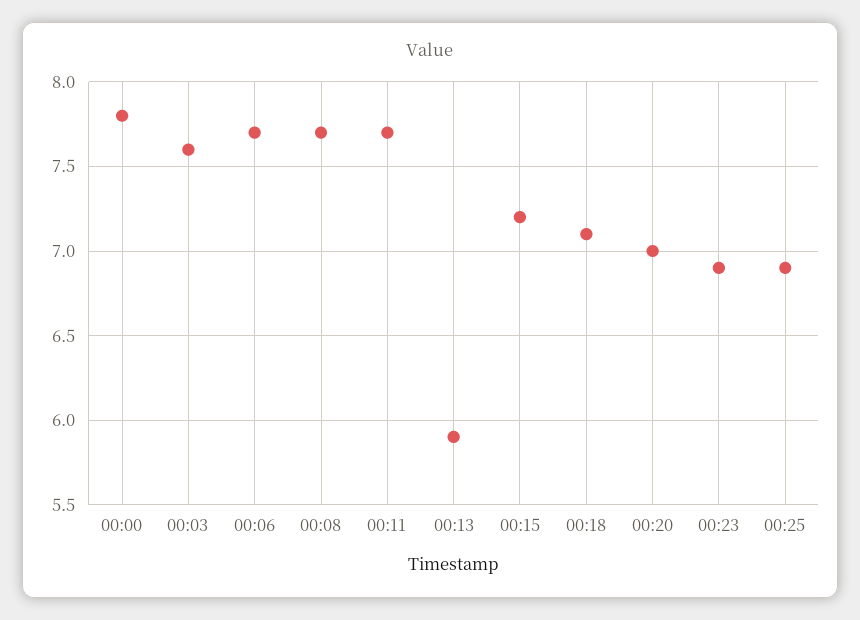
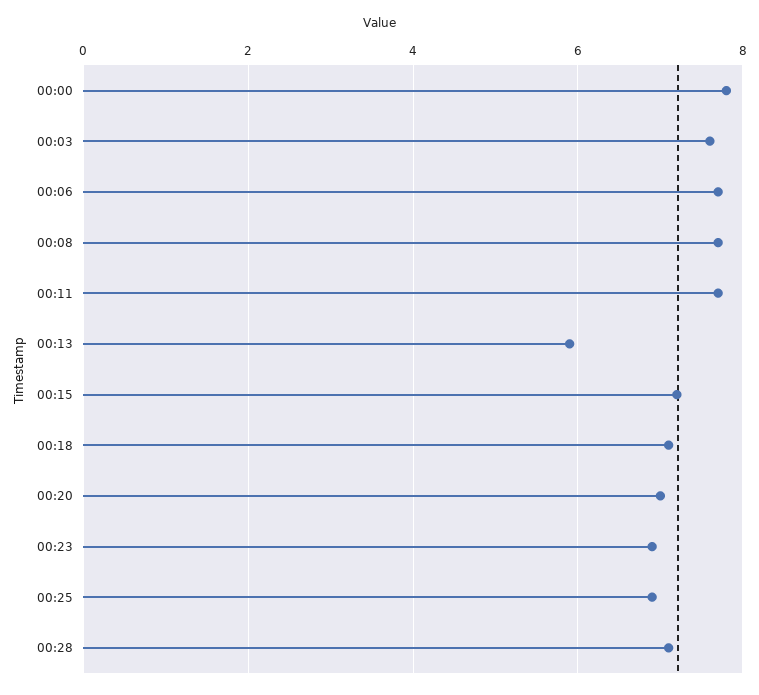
00:28: none -> 7

